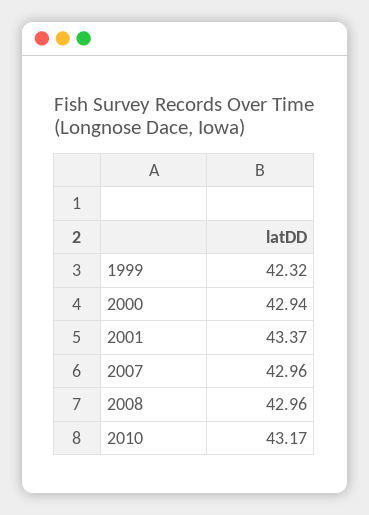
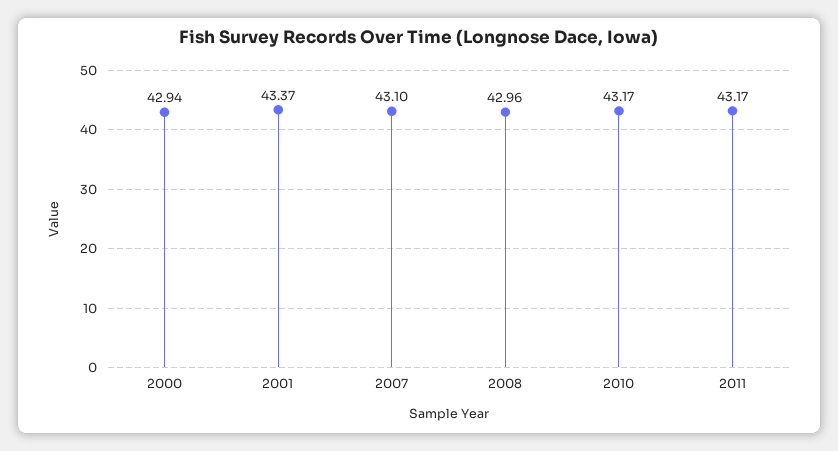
1999: 42.32 -> none
2007: 42.96 -> 43.1
2011: none -> 43.17

